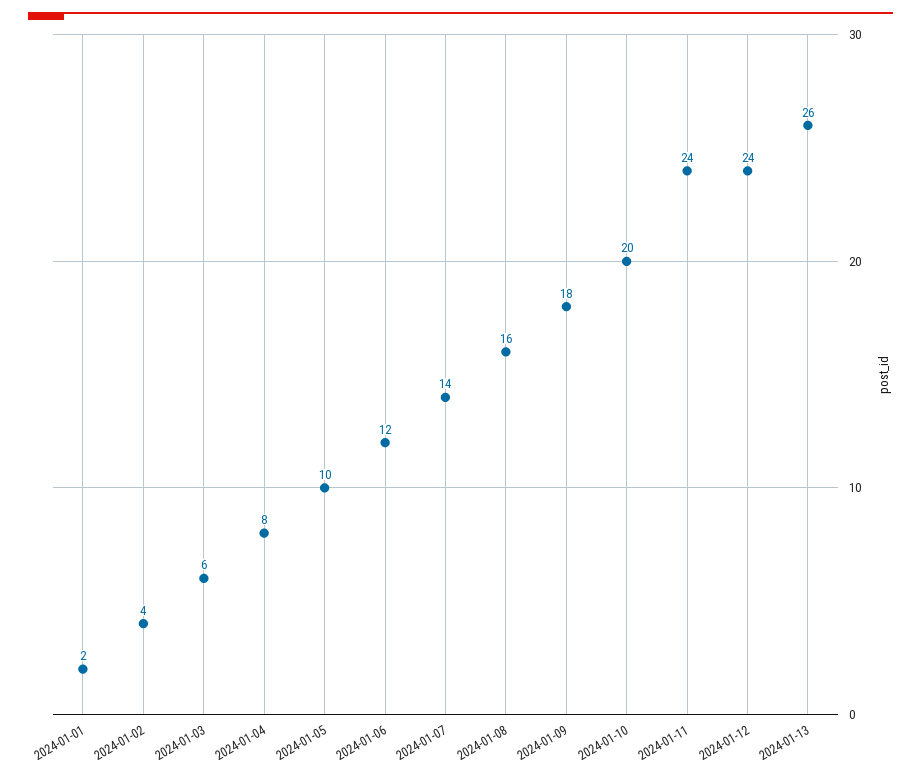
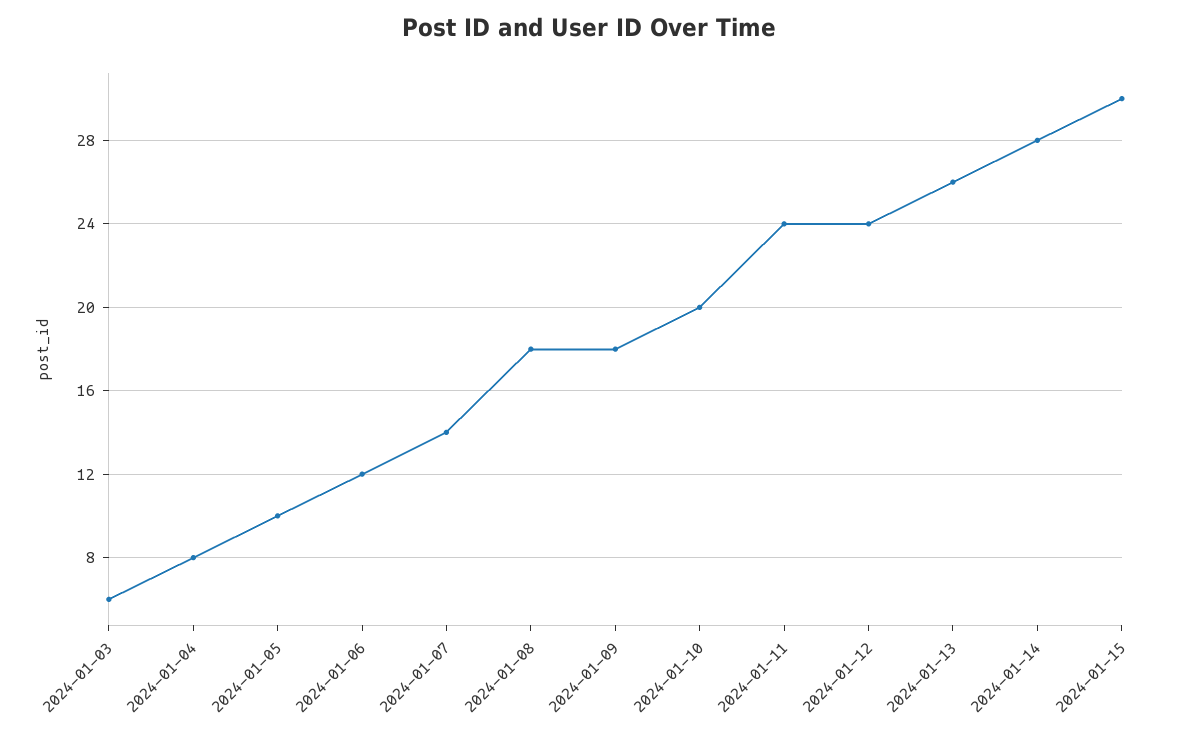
2024-01-01: 2 -> none
2024-01-02: 4 -> none
2024-01-08: 16 -> 18
2024-01-14: none -> 28
2024-01-15: none -> 30

